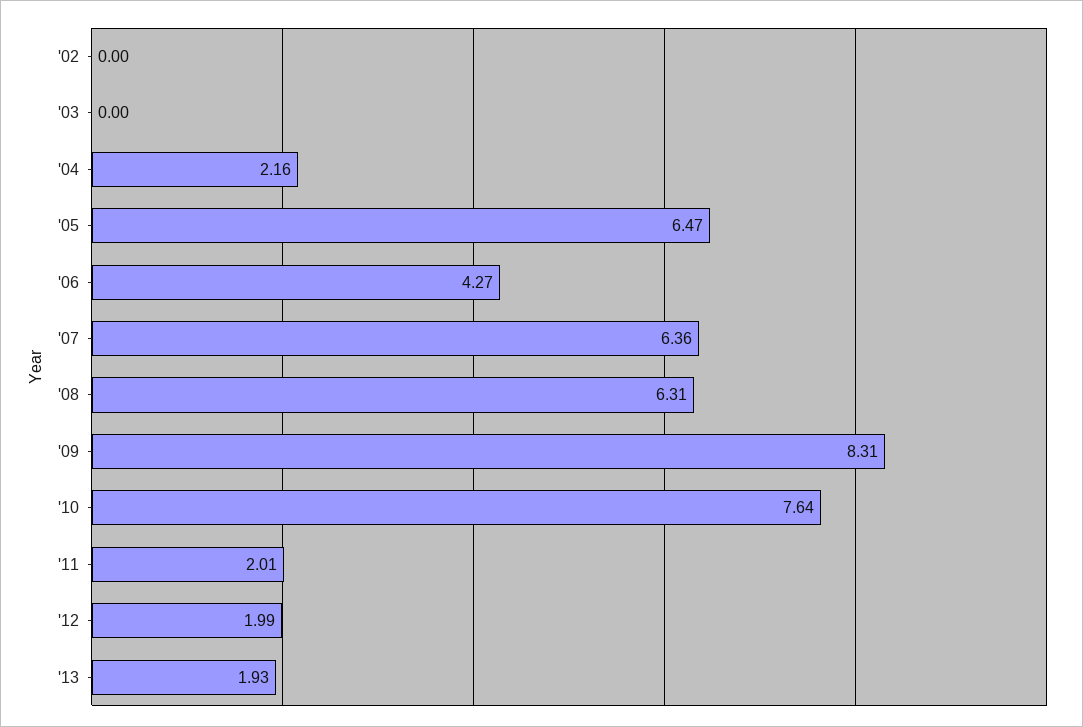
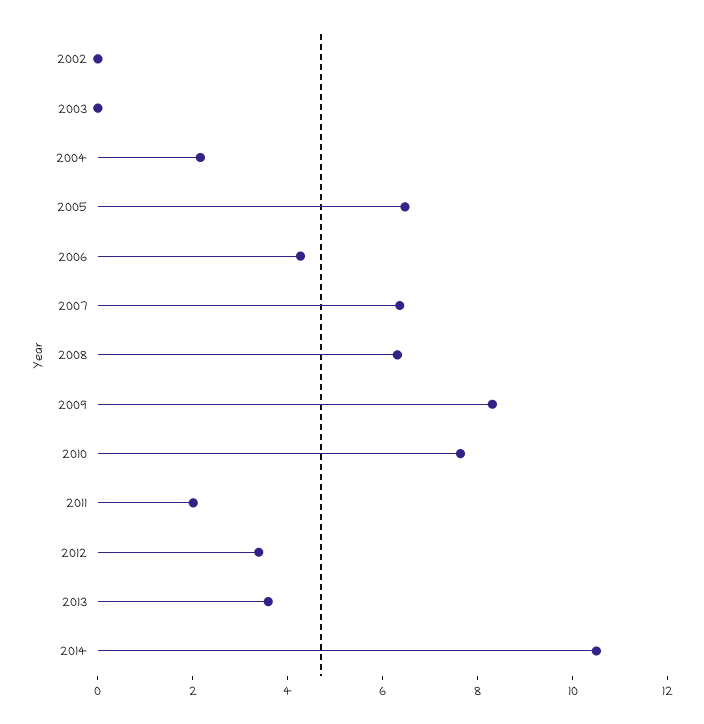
'12: 1.99 -> 3.5
'13: 1.93 -> 3.5
2014: none -> 10.5

